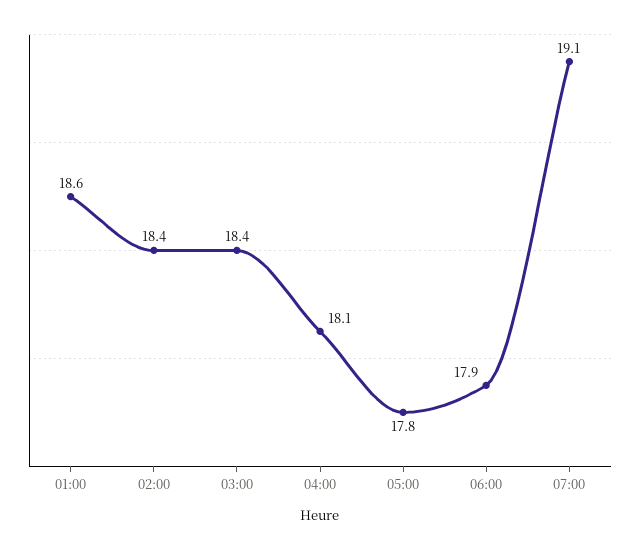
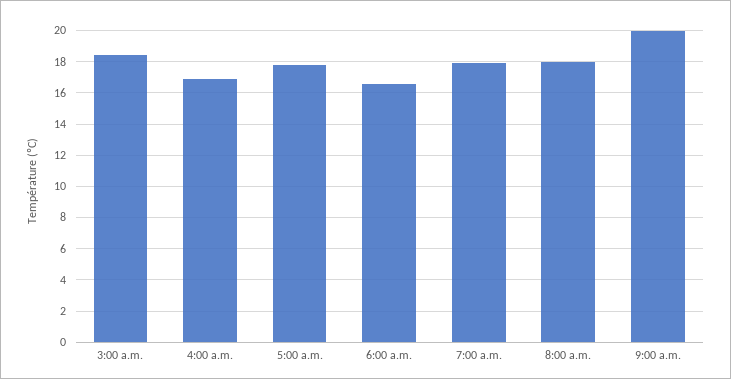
01:00: 18.6 -> none
02:00: 18.4 -> none
04:00: 18.1 -> 17
06:00: 17.9 -> 16.5
07:00: 19.1 -> 18
8:00 a.m.: none -> 18
9:00 a.m.: none -> 20

